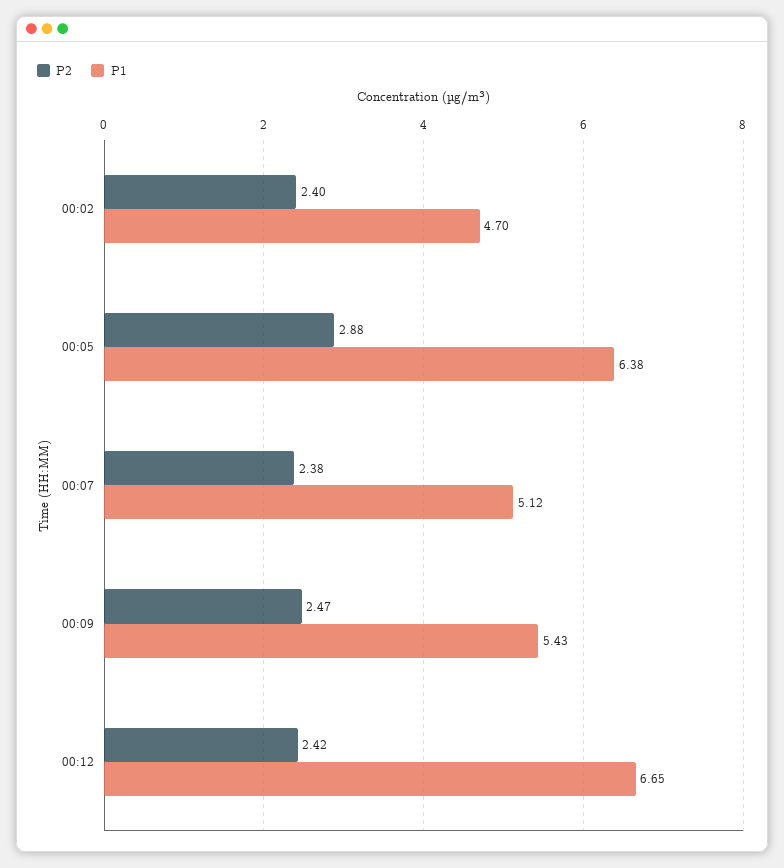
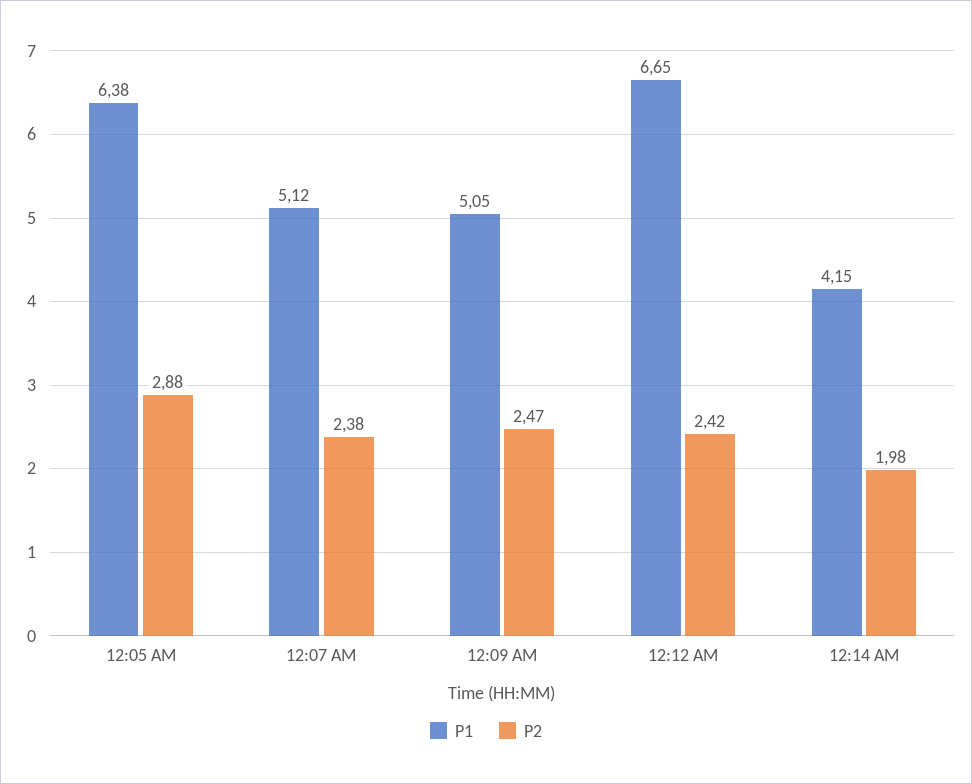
P2, 00:02: 2.4 -> none
P1, 00:02: 4.7 -> none
P1, 00:09: 5.43 -> 5.05
P1, 12:14 AM: none -> 4.15
P2, 12:14 AM: none -> 1.98

